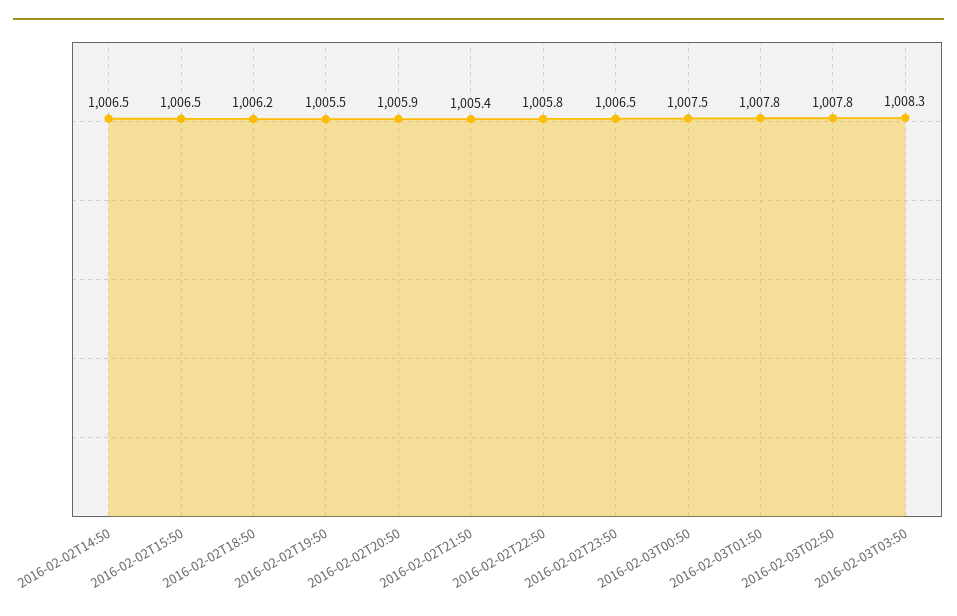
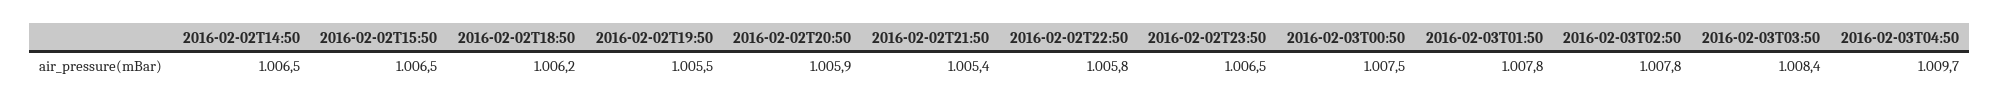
2016-02-03T03:50: 1008.3 -> 1008.4
2016-02-03T04:50: none -> 1009.7

